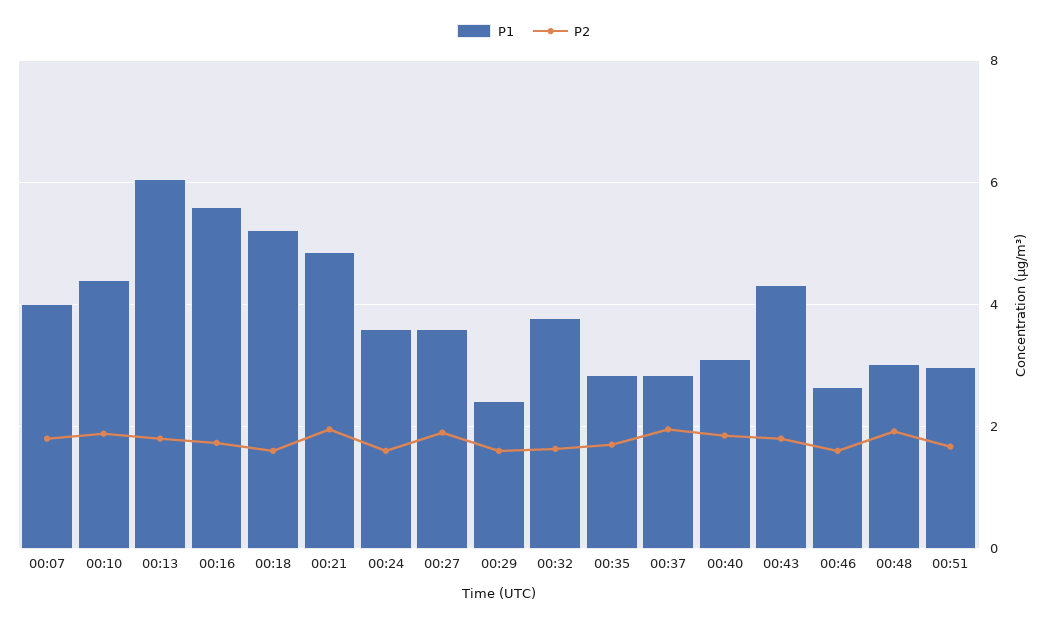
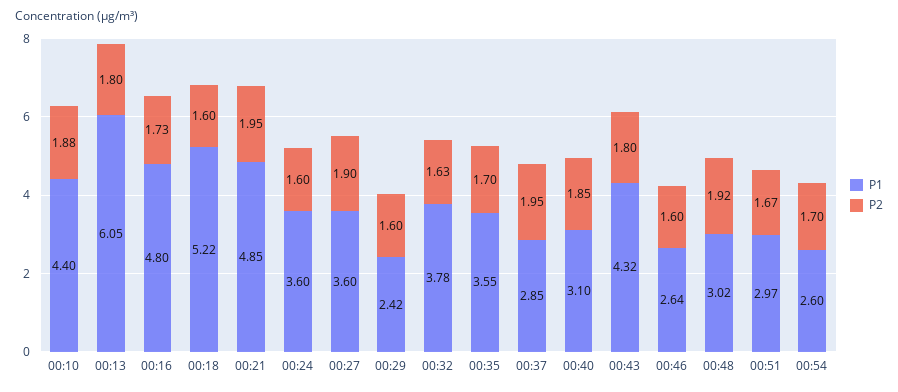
P1, 00:07: 4 -> none
P2, 00:07: 1.8 -> none
P1, 00:16: 5.6 -> 4.8
P1, 00:35: 2.8 -> 3.55
P1, 00:54: none -> 2.6
P2, 00:54: none -> 1.7

